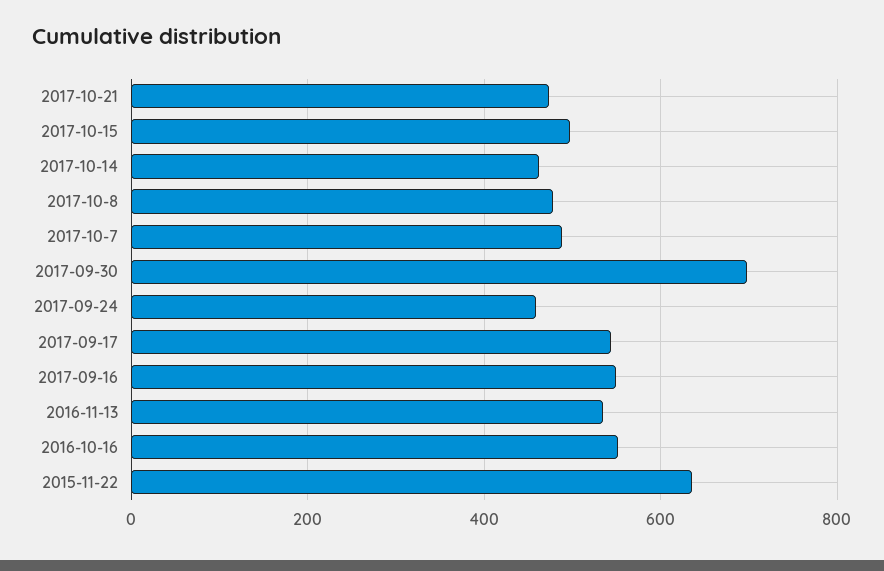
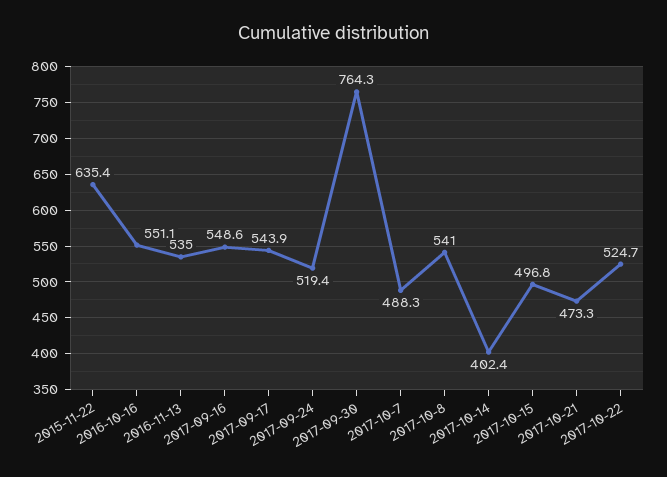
2017-10-14: 460 -> 402.4
2017-10-8: 480 -> 541
2017-09-30: 700 -> 764.3
2017-09-24: 460 -> 519.4
2017-10-22: none -> 524.7

